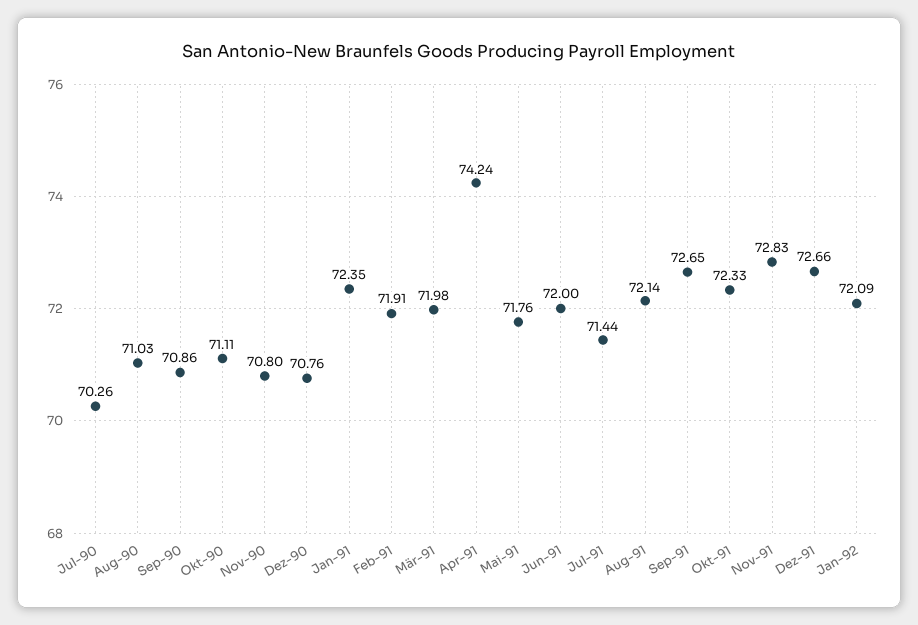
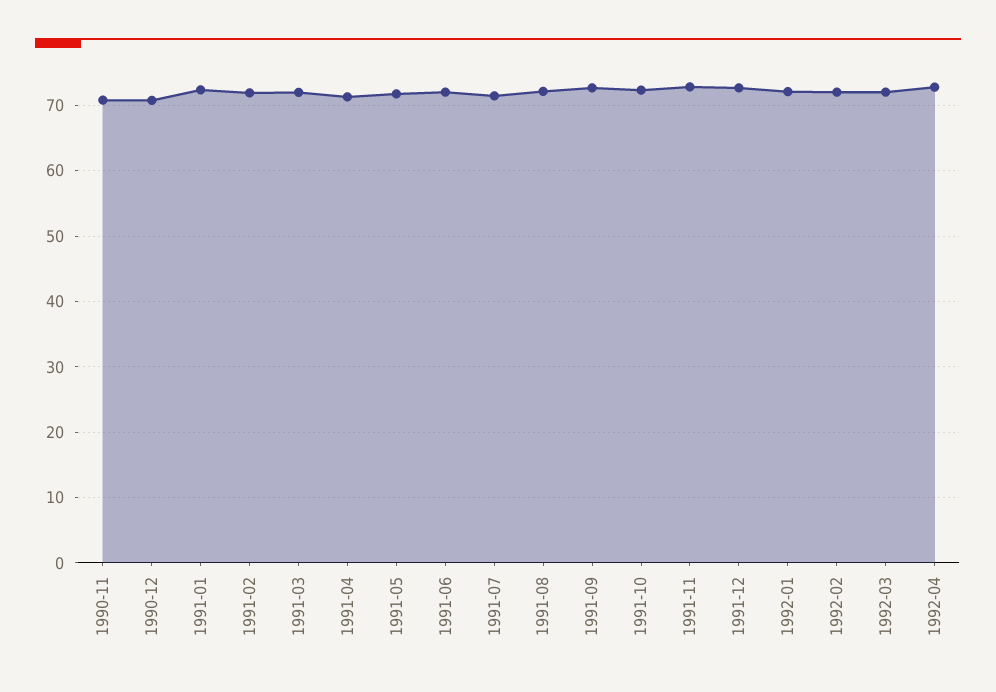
Jul-90: 70.26 -> none
Aug-90: 71.03 -> none
Sep-90: 70.86 -> none
Okt-90: 71.11 -> none
Apr-91: 74.24 -> 71
1992-02: none -> 72
1992-03: none -> 72
1992-04: none -> 73

